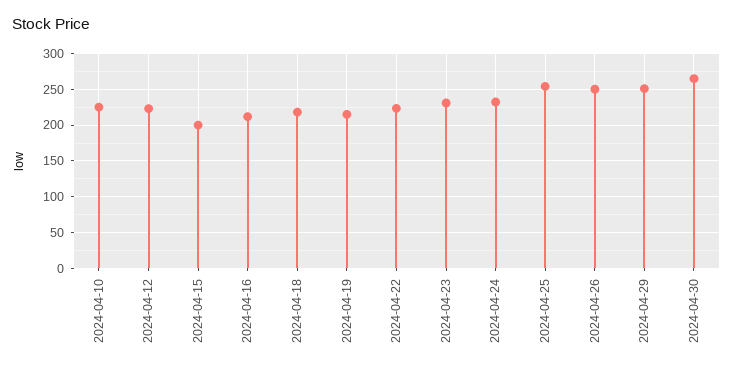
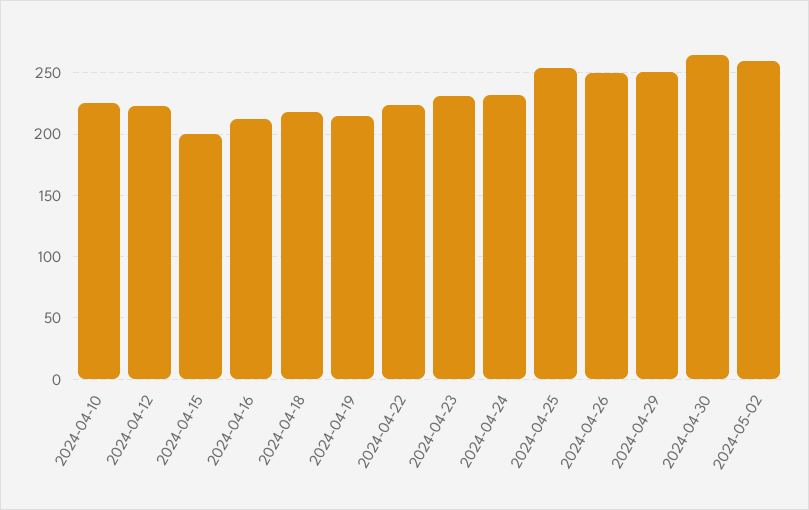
2024-05-02: none -> 260

